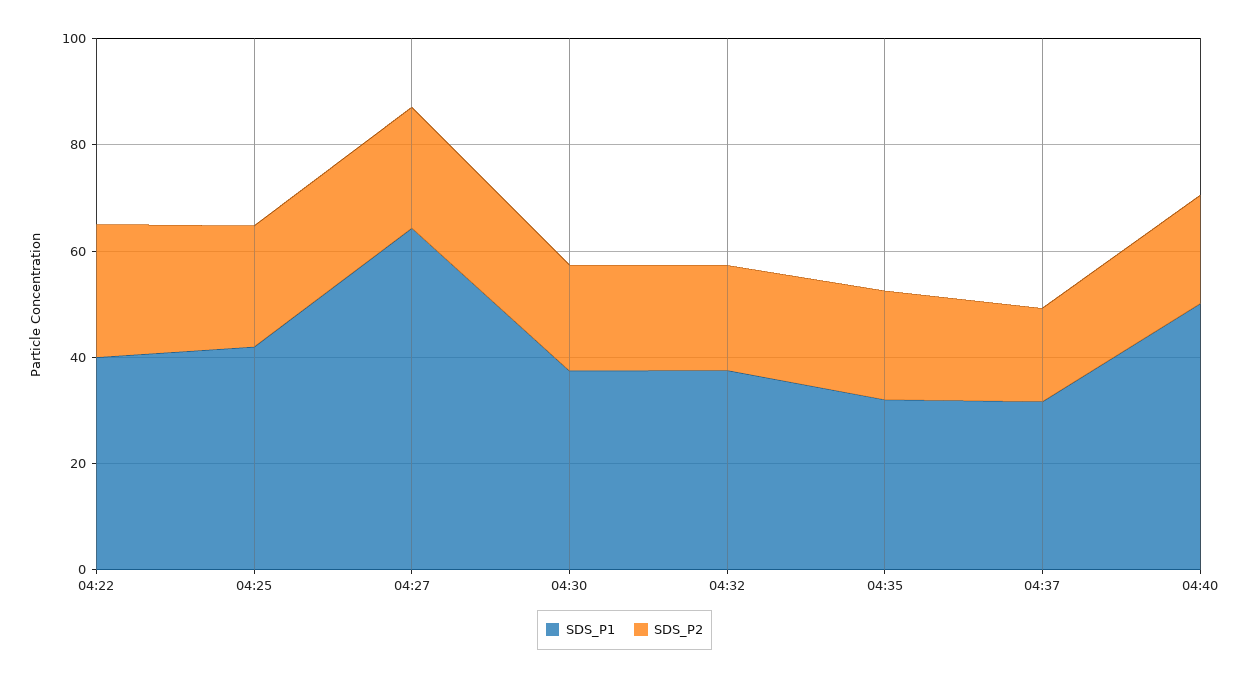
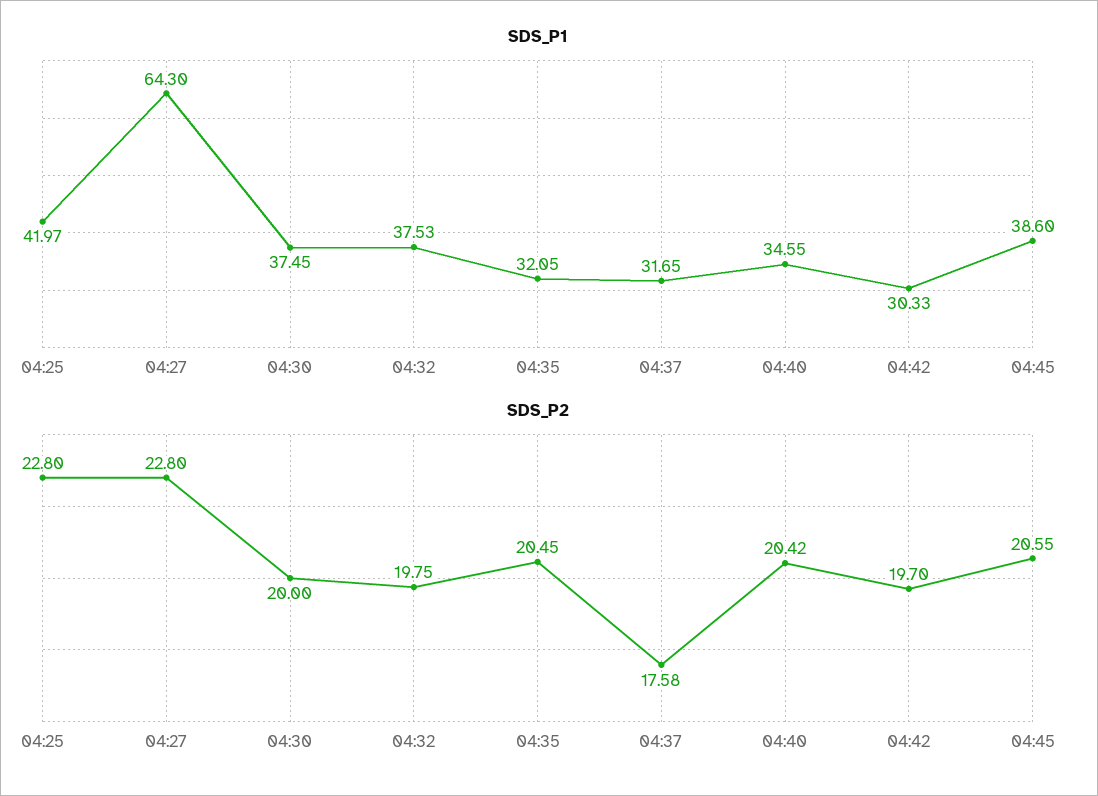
SDS_P1, 04:22: 40 -> none
SDS_P2, 04:22: 25 -> none
SDS_P1, 04:40: 50 -> 34.55
SDS_P1, 04:42: none -> 30.33
SDS_P1, 04:45: none -> 38.6
SDS_P2, 04:42: none -> 19.7
SDS_P2, 04:45: none -> 20.55

